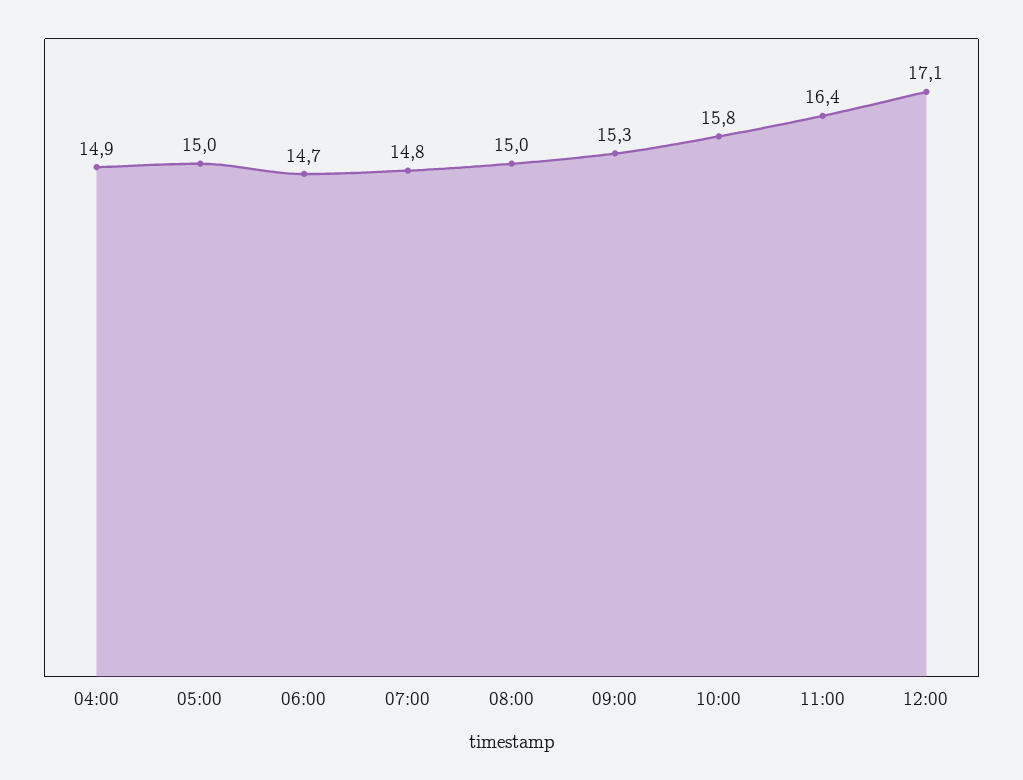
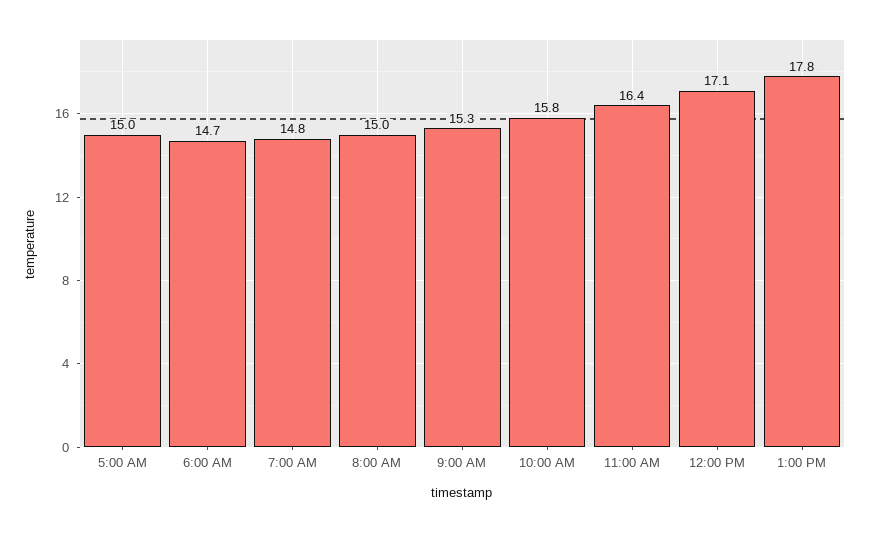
04:00: 14.9 -> none
1:00 PM: none -> 17.8

